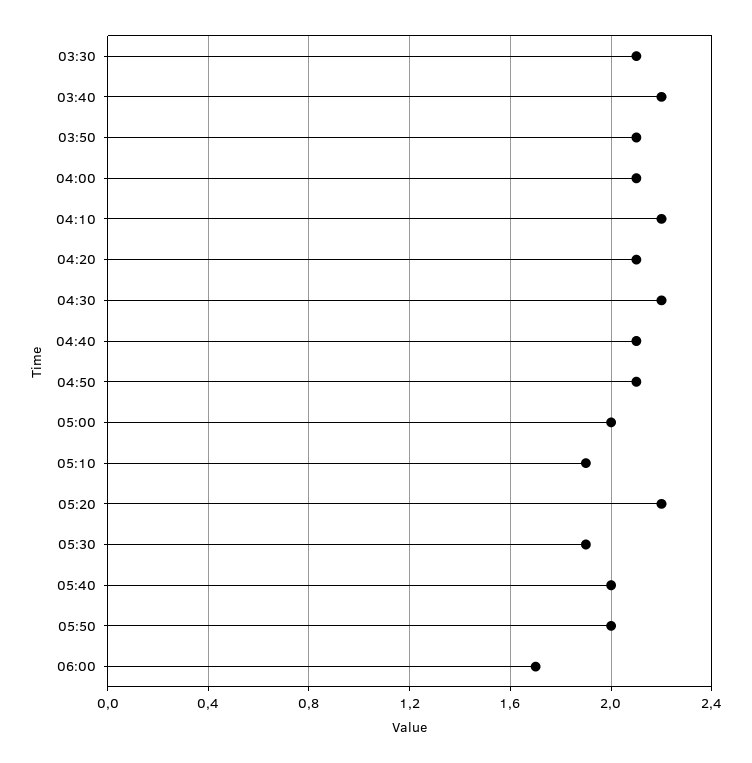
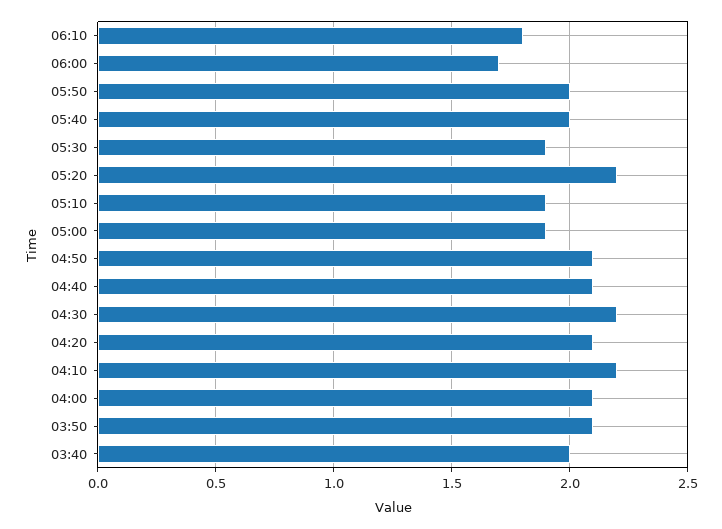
03:30: 2.1 -> none
03:40: 2.2 -> 2
05:00: 2 -> 1.9
06:10: none -> 1.8

